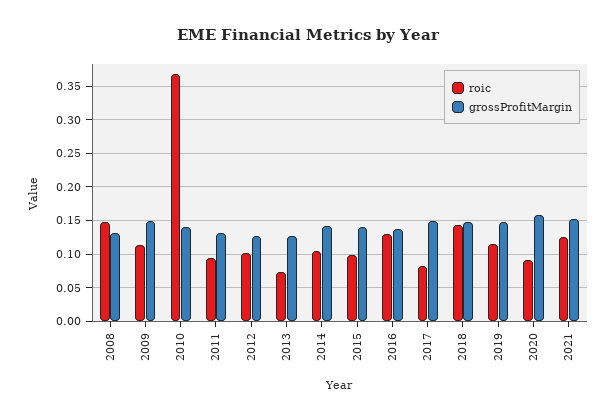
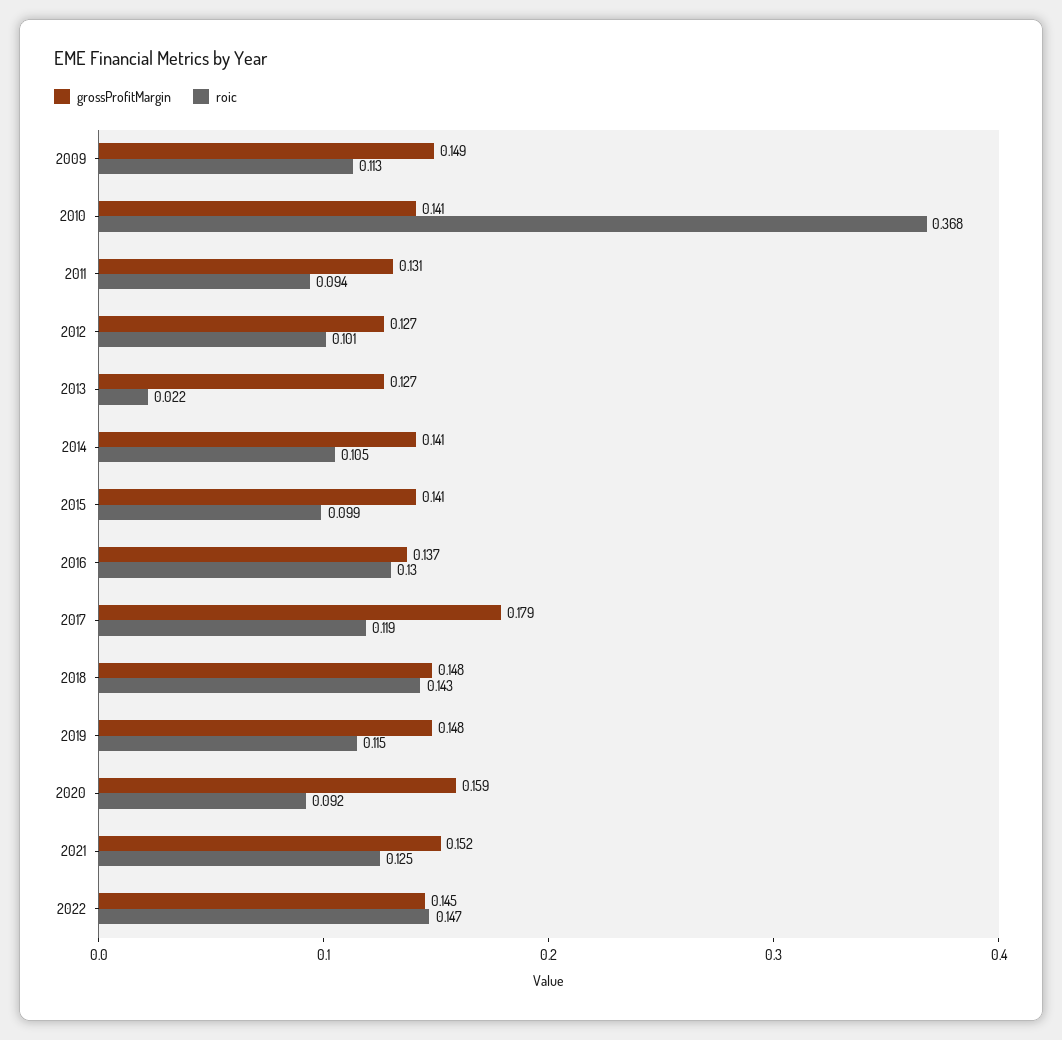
roic, 2008: 0.15 -> none
grossProfitMargin, 2008: 0.13 -> none
roic, 2013: 0.07 -> 0.022
roic, 2017: 0.08 -> 0.119
grossProfitMargin, 2017: 0.15 -> 0.179
grossProfitMargin, 2022: none -> 0.145
roic, 2022: none -> 0.147

